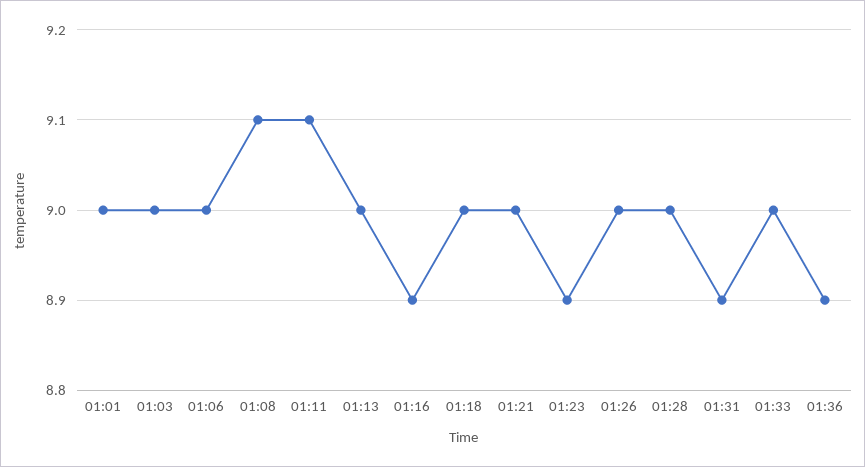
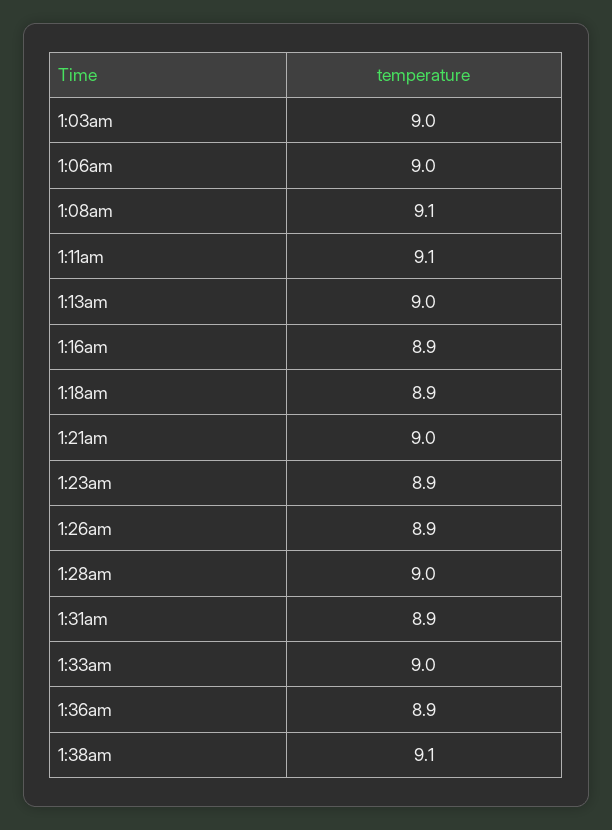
01:01: 9 -> none
01:18: 9 -> 8.9
01:26: 9 -> 8.9
1:38am: none -> 9.1

